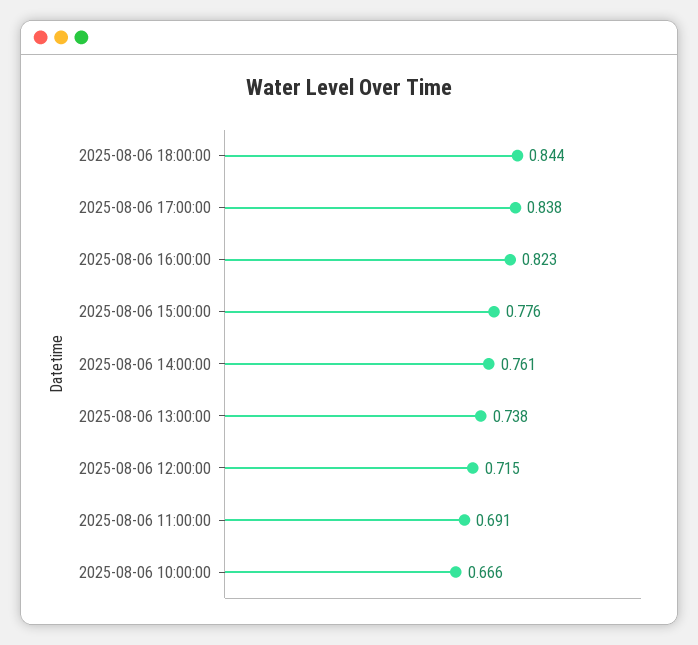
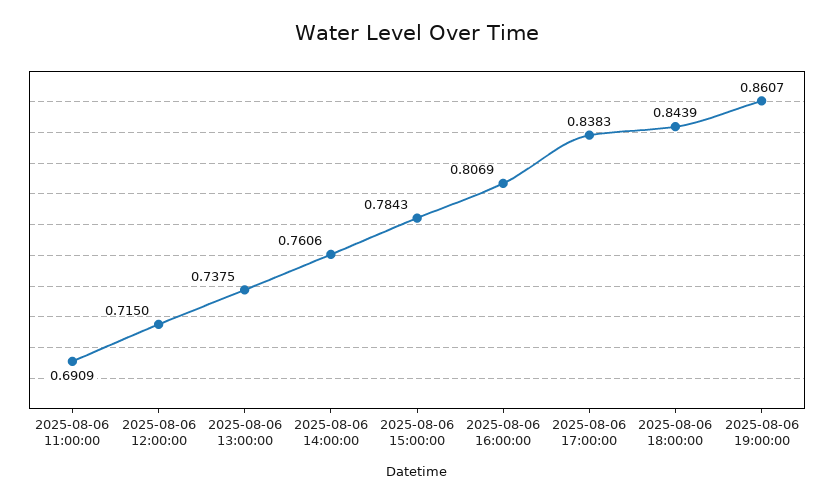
2025-08-06 16:00:00: 0.823 -> 0.8069
2025-08-06 15:00:00: 0.776 -> 0.7843
2025-08-06 10:00:00: 0.666 -> none
2025-08-06 19:00:00: none -> 0.8607

